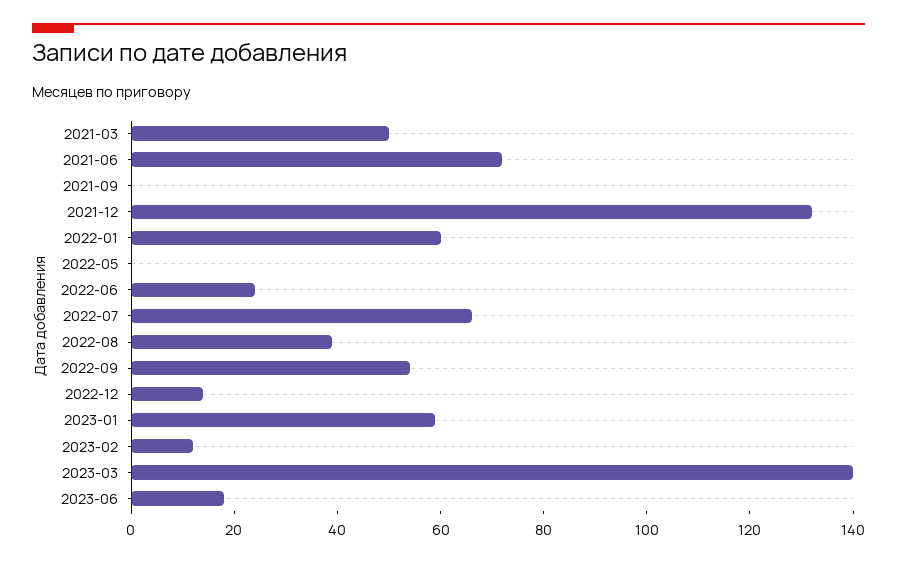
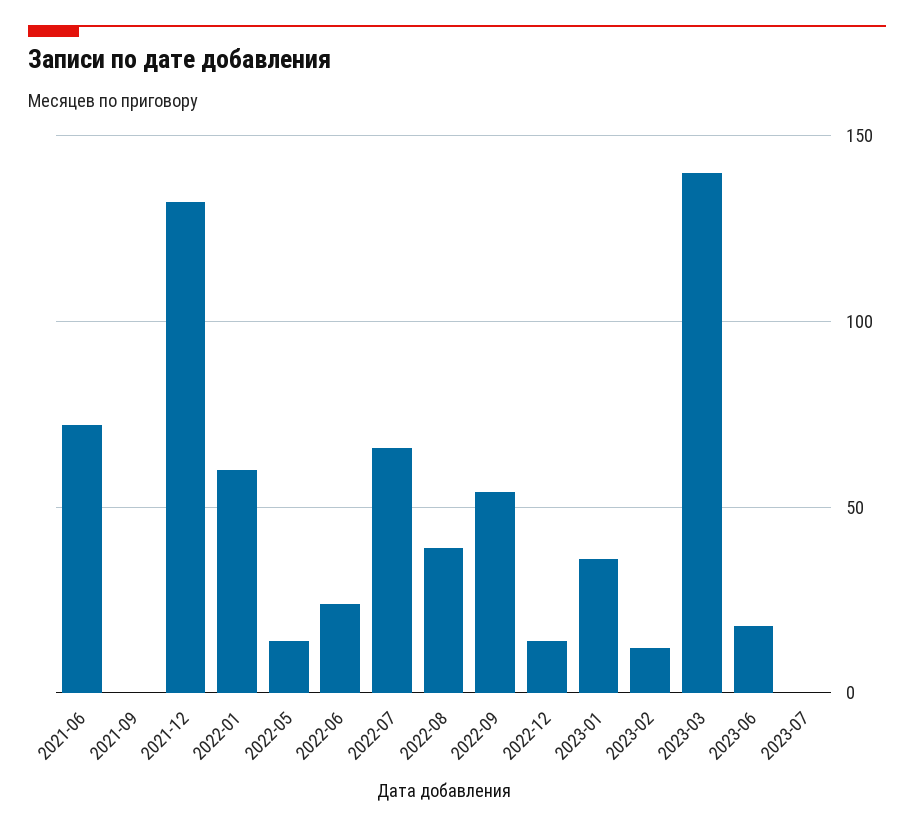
2021-03: 50 -> none
2022-05: 0 -> 15
2023-01: 60 -> 35
2023-07: none -> 0

